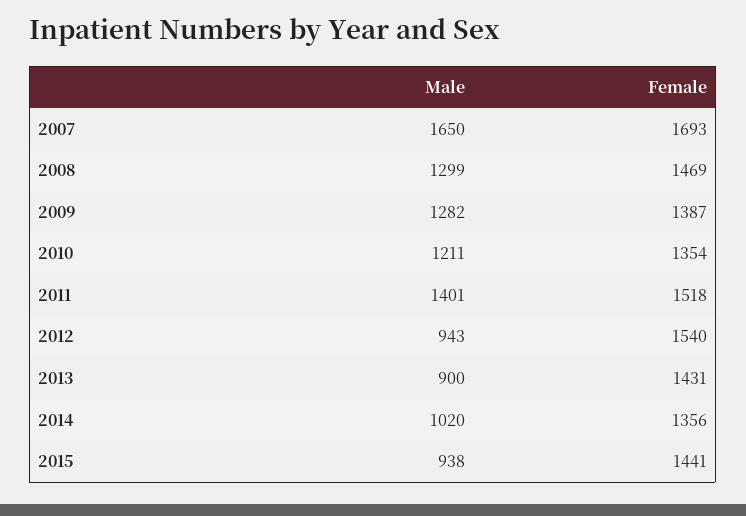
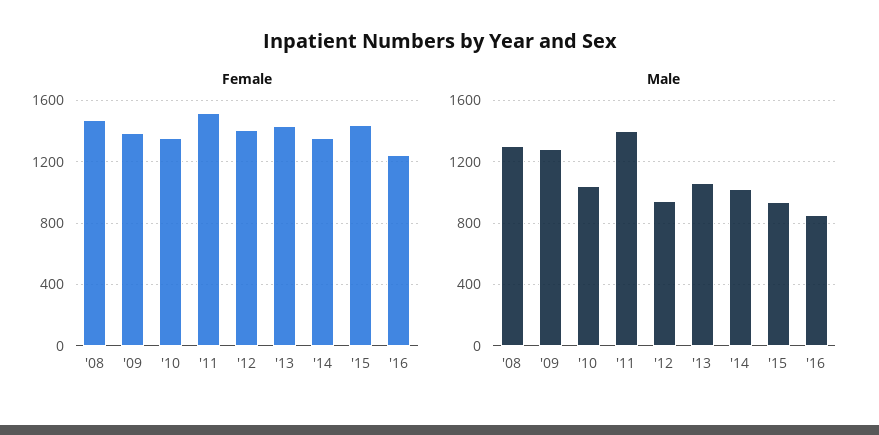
Male, 2007: 1650 -> none
Female, 2007: 1693 -> none
Male, 2010: 1211 -> 1050
Female, 2012: 1540 -> 1400
Male, 2013: 900 -> 1050
Female, '16: none -> 1250
Male, '16: none -> 850

